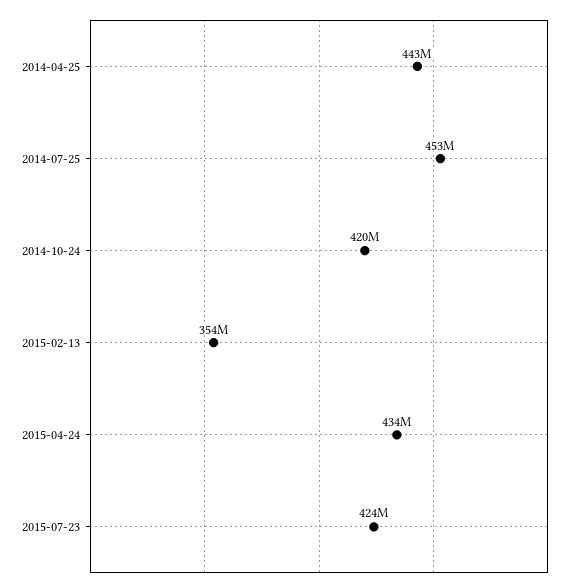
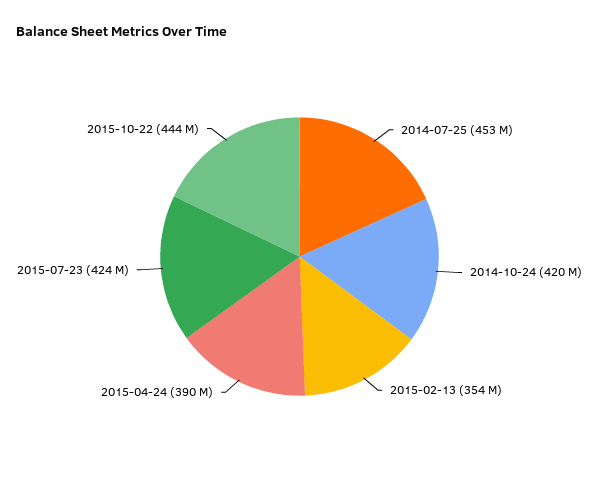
2014-04-25: 443000000 -> none
2015-04-24: 434000000 -> 390000000
2015-10-22: none -> 444000000

